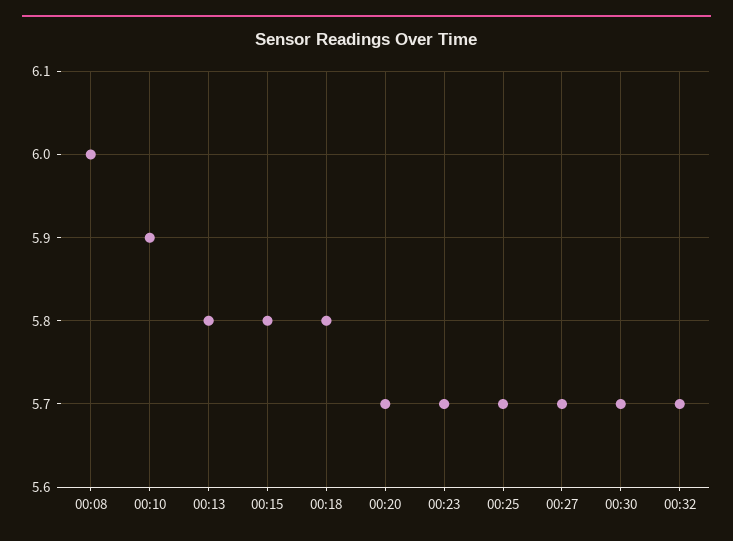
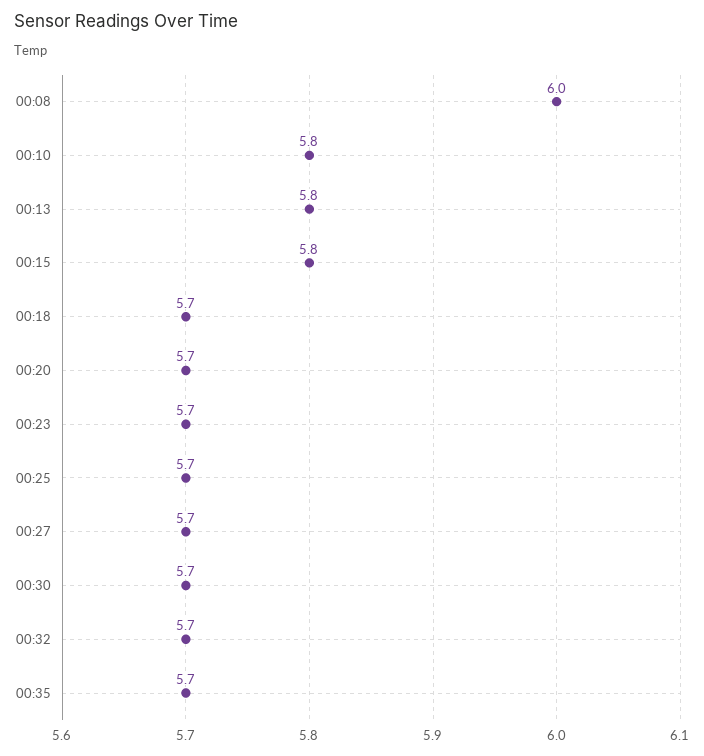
00:10: 5.9 -> 5.8
00:18: 5.8 -> 5.7
00:35: none -> 5.7

